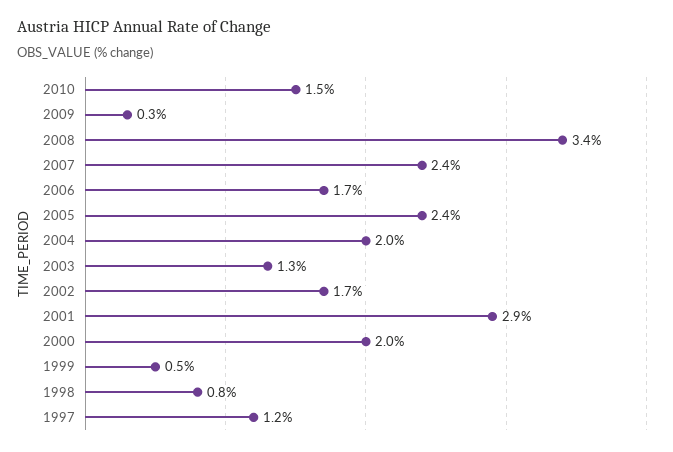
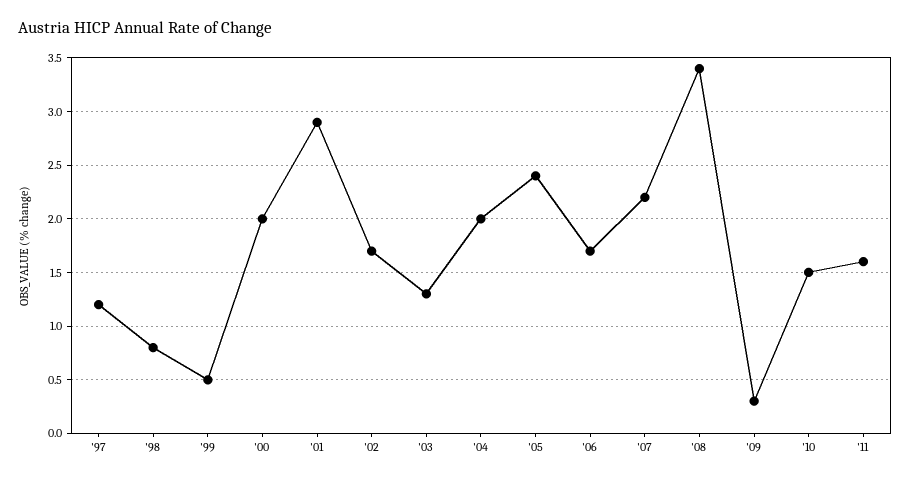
2007: 2.4 -> 2.2
'11: none -> 1.6

